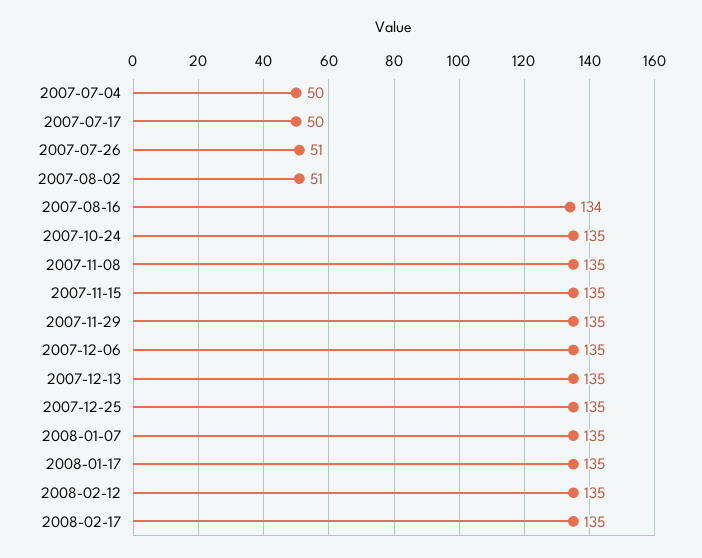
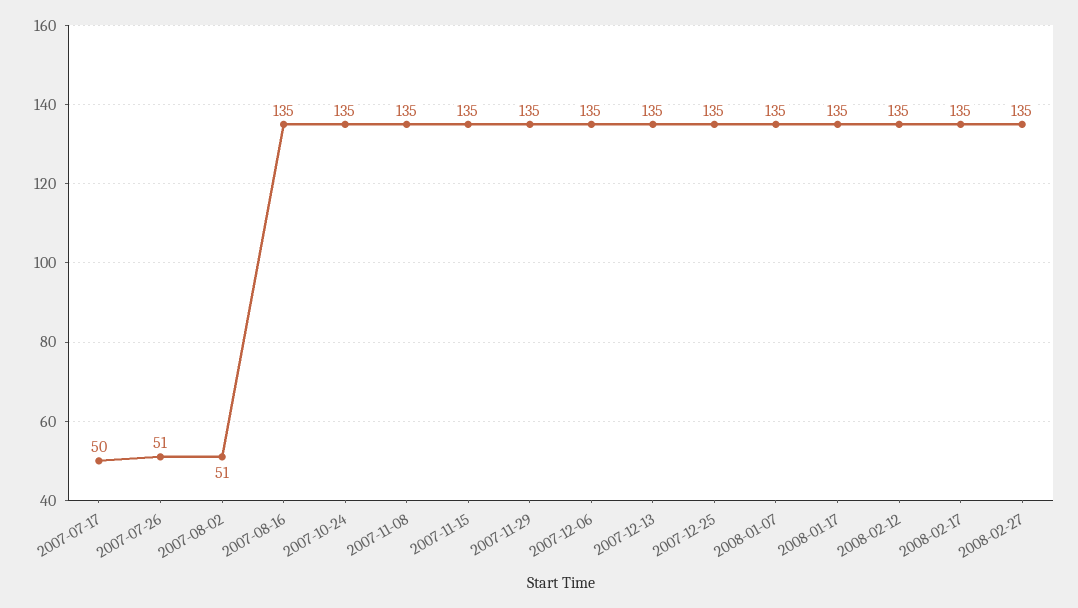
2007-07-04: 50 -> none
2007-08-16: 134 -> 135
2008-02-27: none -> 135

